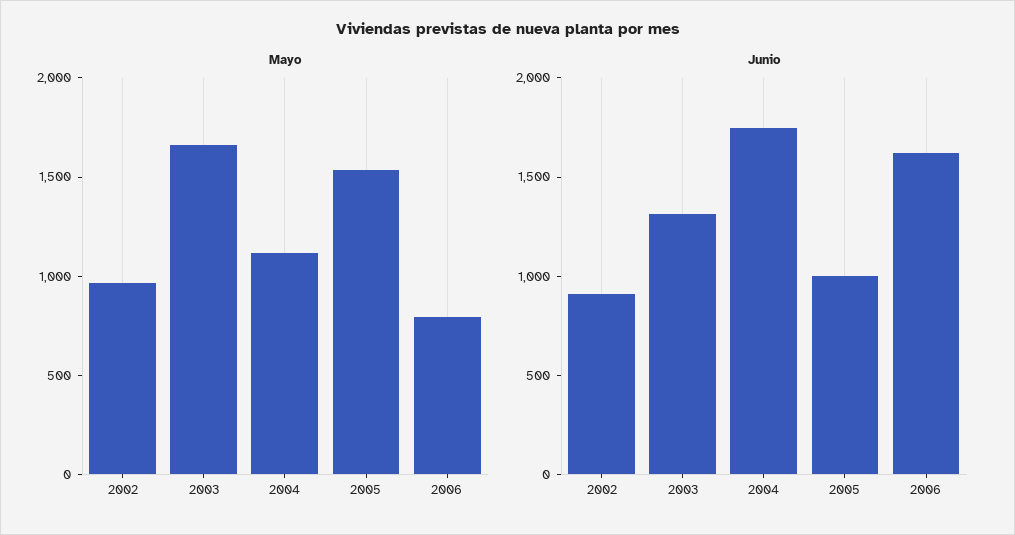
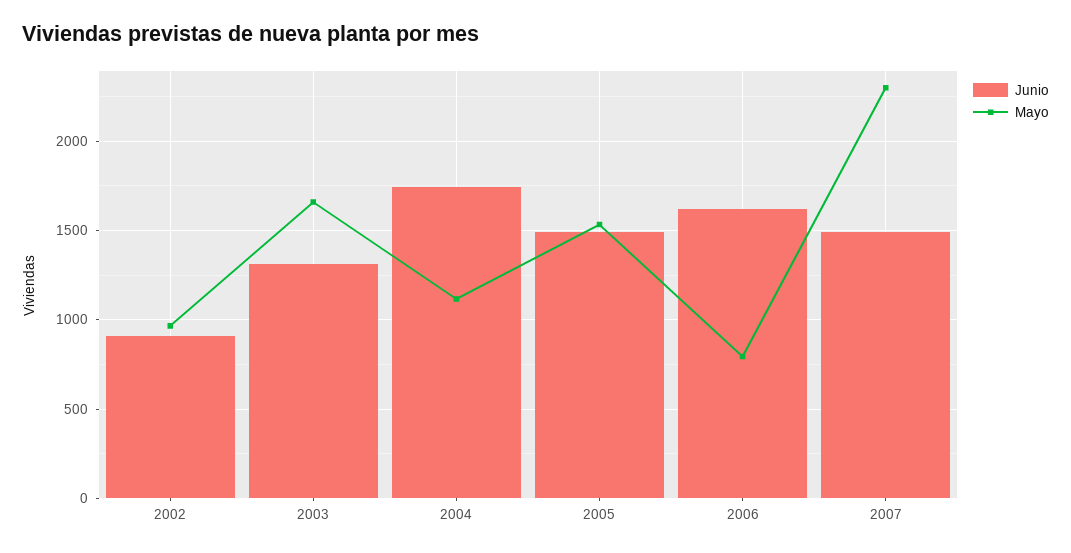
Junio, 2005: 1000 -> 1500
Junio, 2007: none -> 1500
Mayo, 2007: none -> 2300

